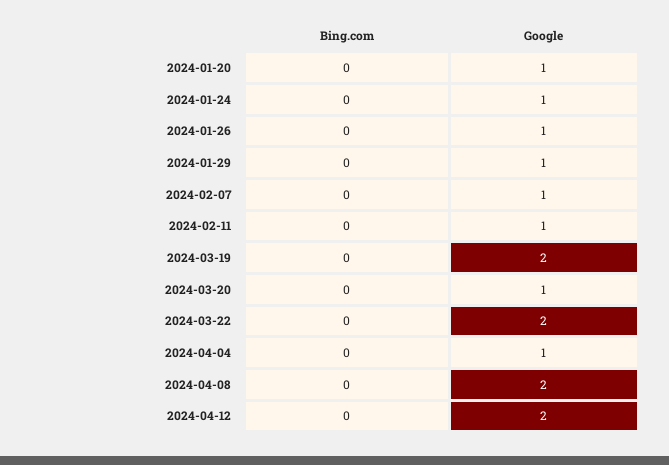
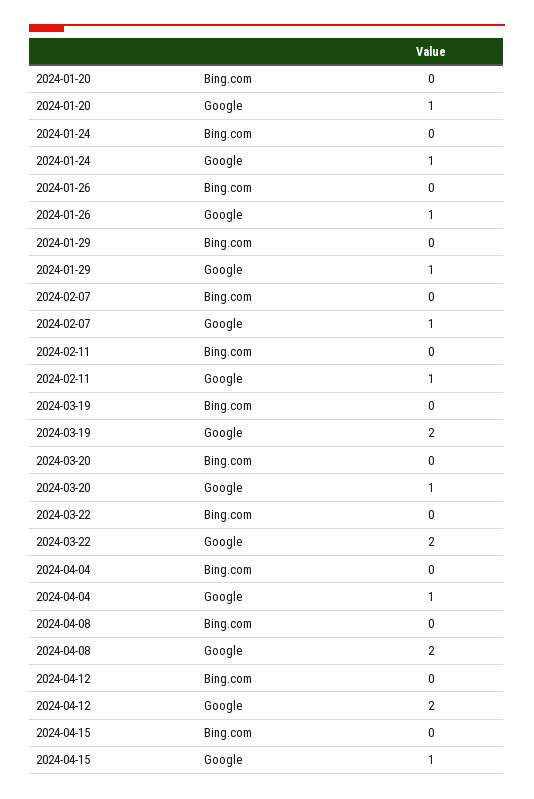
Bing.com, 2024-04-15: none -> 0
Google, 2024-04-15: none -> 1

